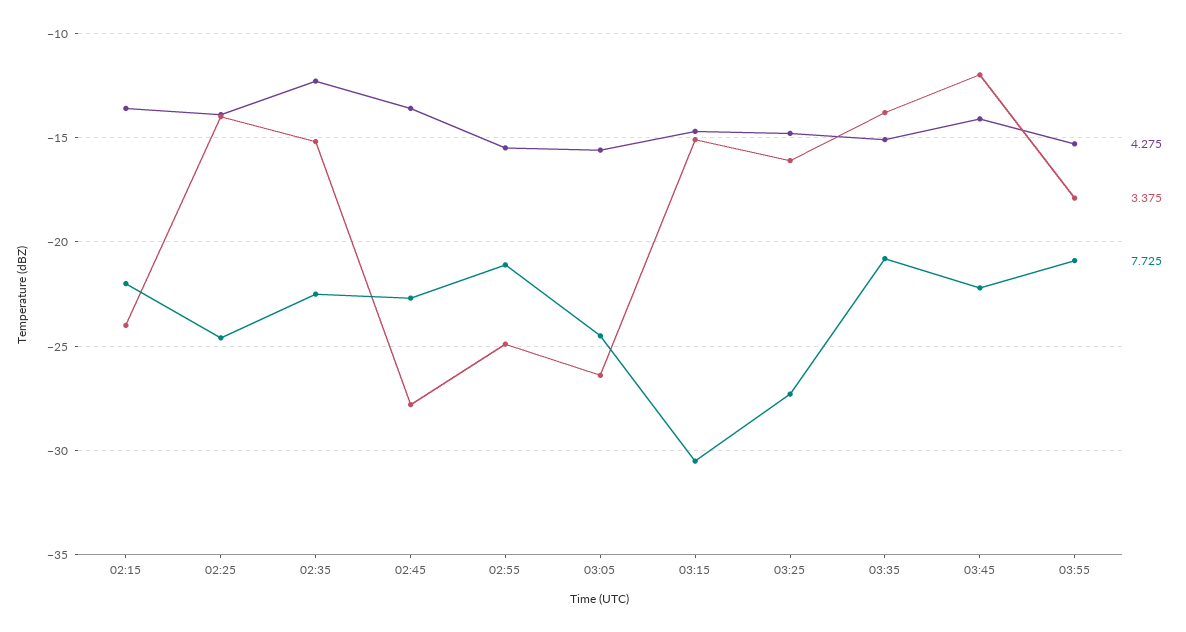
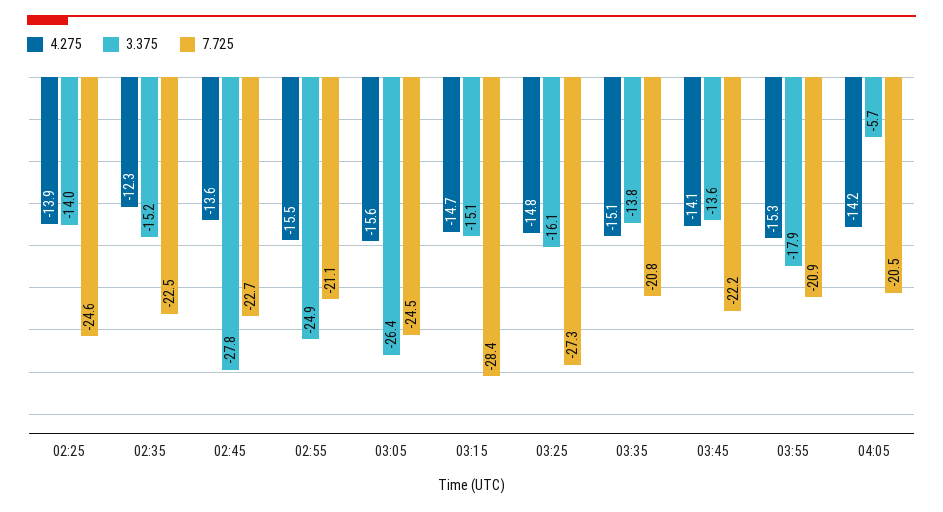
4.275, 02:15: -13.5 -> none
3.375, 02:15: -24 -> none
7.725, 02:15: -22 -> none
7.725, 03:15: -30.5 -> -28.4
3.375, 03:45: -12 -> -13.6
4.275, 04:05: none -> -14.2
3.375, 04:05: none -> -5.7
7.725, 04:05: none -> -20.5

